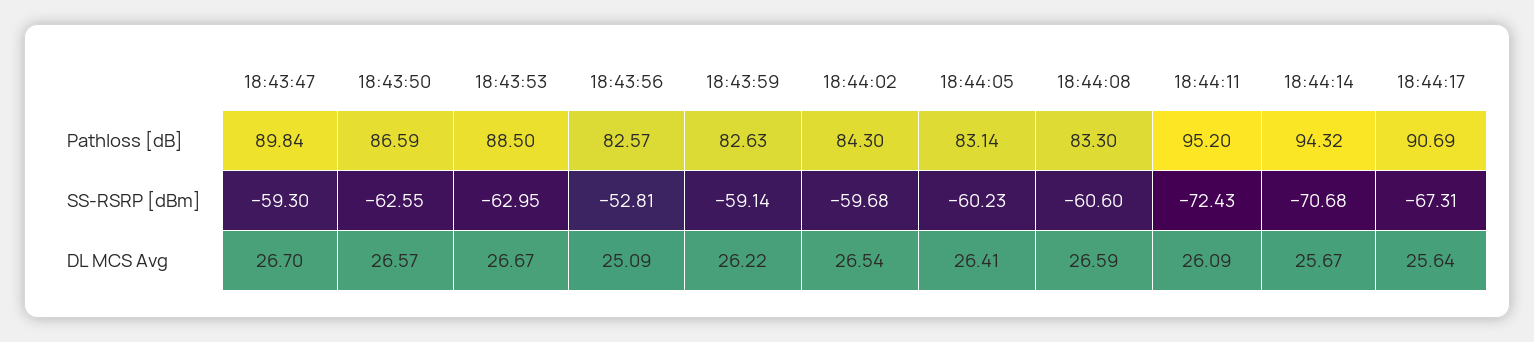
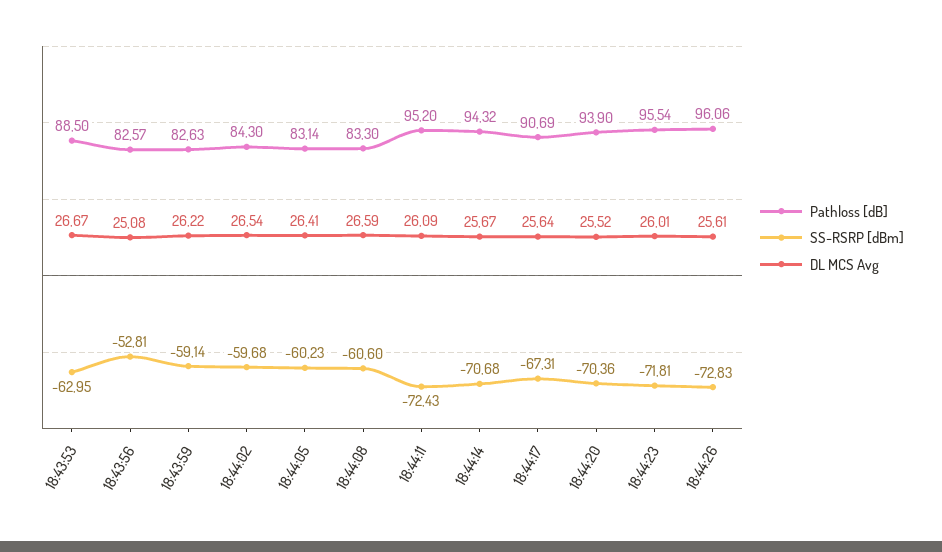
Pathloss [dB], 18:43:47: 89.84 -> none
Pathloss [dB], 18:43:50: 86.59 -> none
SS-RSRP [dBm], 18:43:47: -59.3 -> none
SS-RSRP [dBm], 18:43:50: -62.55 -> none
DL MCS Avg, 18:43:47: 26.7 -> none
DL MCS Avg, 18:43:50: 26.57 -> none
DL MCS Avg, 18:43:56: 25.09 -> 25.08
Pathloss [dB], 18:44:20: none -> 93.9
SS-RSRP [dBm], 18:44:20: none -> -70.36
DL MCS Avg, 18:44:20: none -> 25.52
Pathloss [dB], 18:44:23: none -> 95.54
SS-RSRP [dBm], 18:44:23: none -> -71.81
DL MCS Avg, 18:44:23: none -> 26.01
Pathloss [dB], 18:44:26: none -> 96.06
SS-RSRP [dBm], 18:44:26: none -> -72.83
DL MCS Avg, 18:44:26: none -> 25.61

